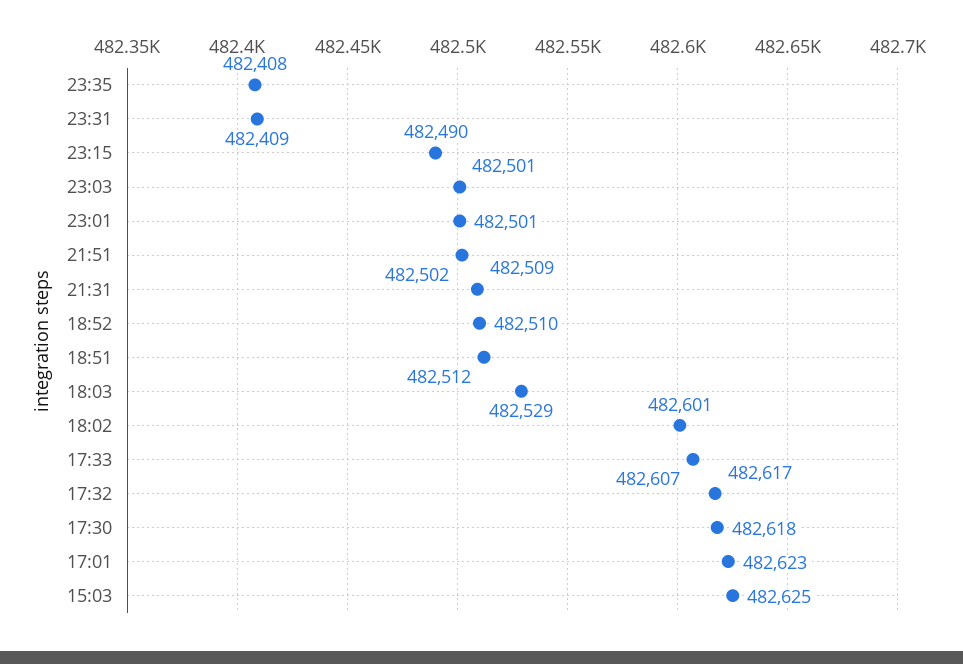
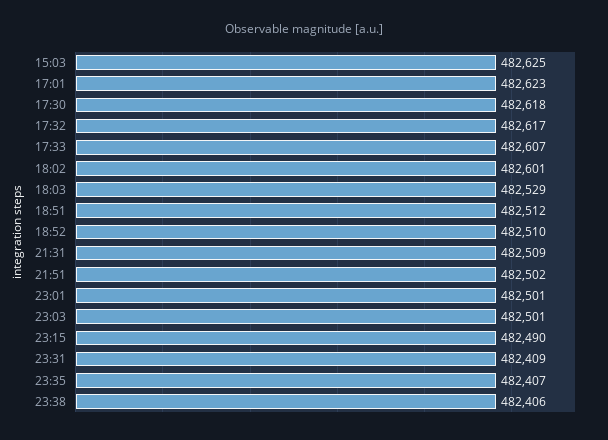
23:35: 482408 -> 482407
23:38: none -> 482406

